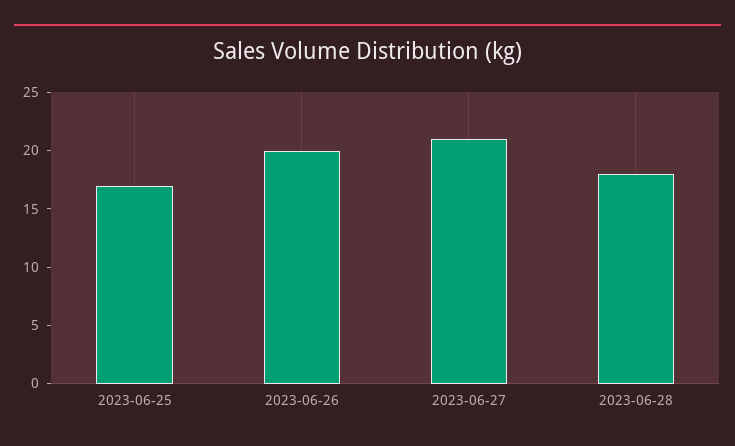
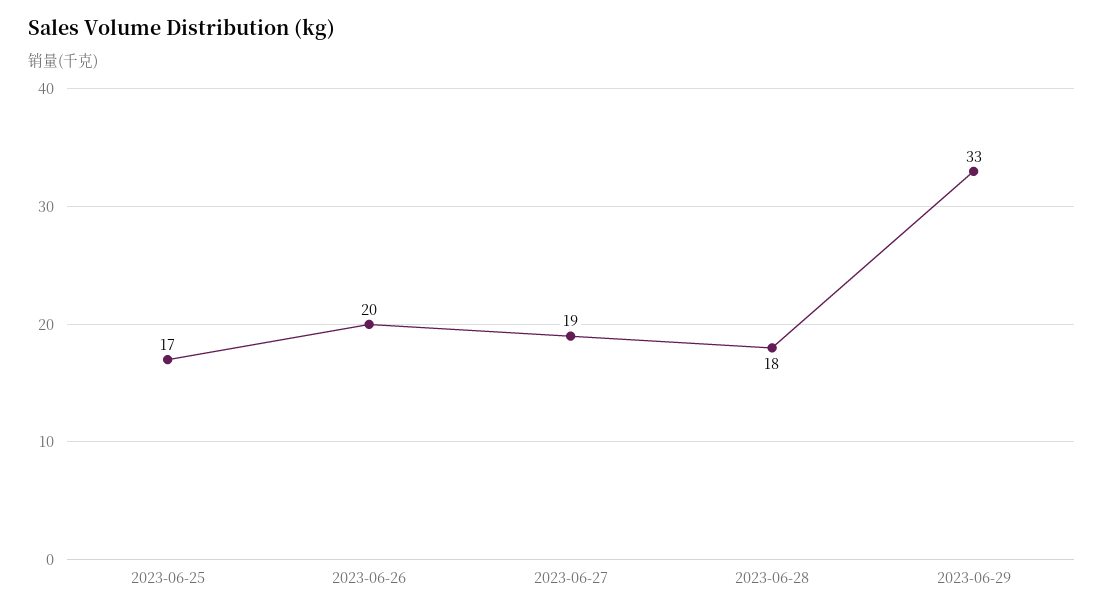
2023-06-27: 21 -> 19
2023-06-29: none -> 33

